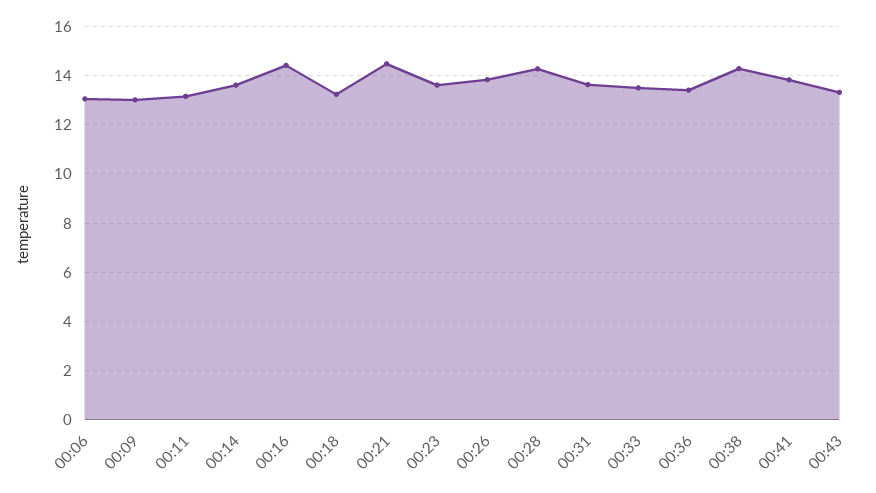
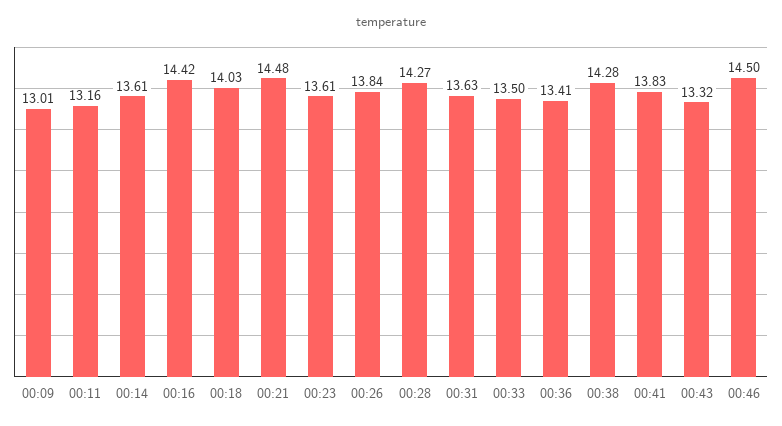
00:06: 13 -> none
00:18: 13.25 -> 14.03
00:46: none -> 14.5

